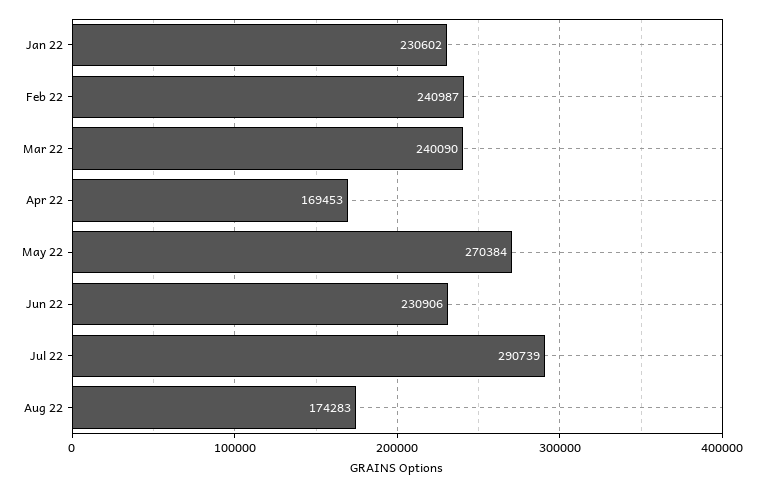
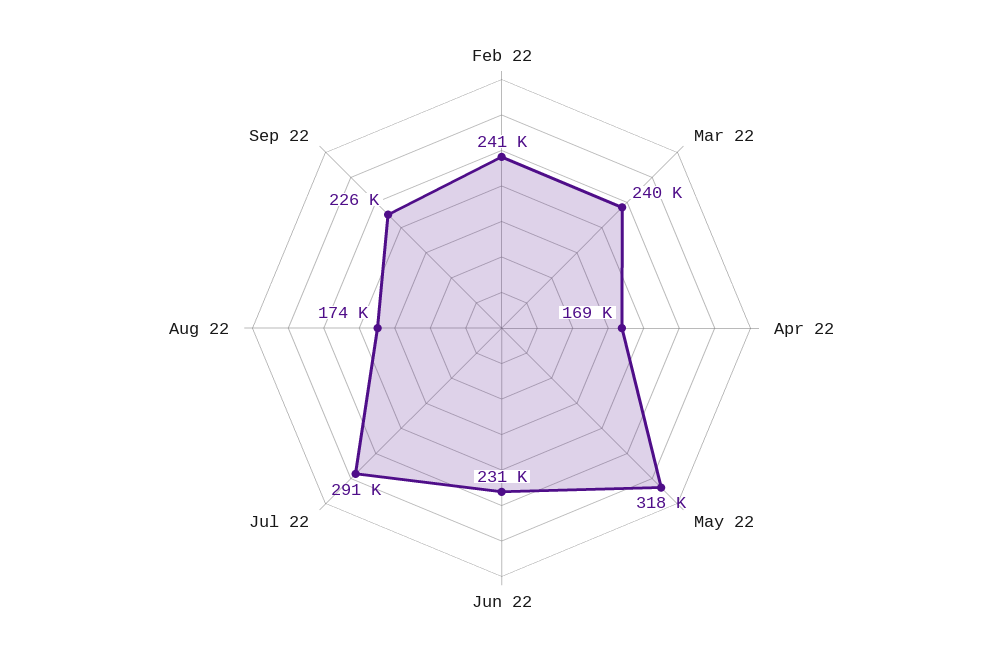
Jan 22: 230602 -> none
May 22: 270384 -> 318000
Sep 22: none -> 226000

